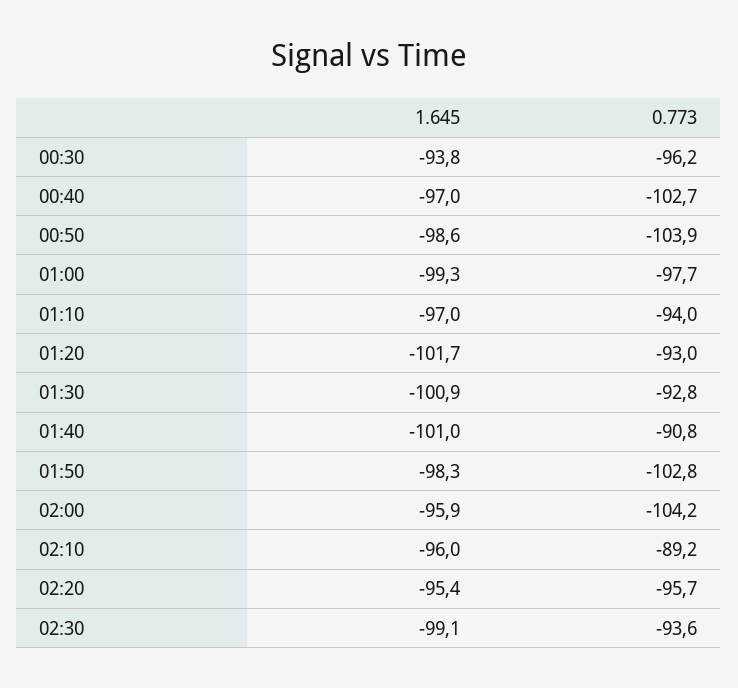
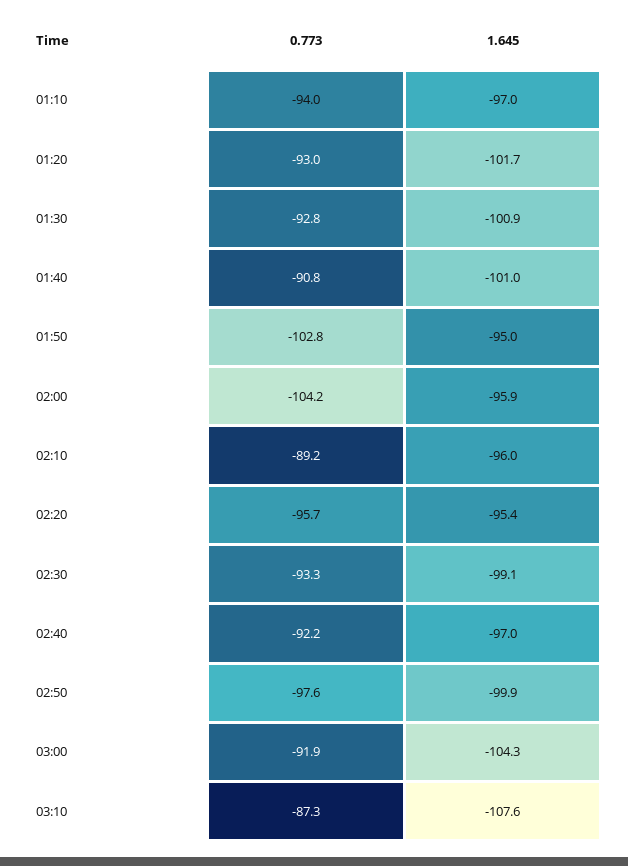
1.645, 00:30: -93.8 -> none
0.773, 00:30: -96.2 -> none
1.645, 00:40: -97 -> none
0.773, 00:40: -102.7 -> none
1.645, 00:50: -98.6 -> none
0.773, 00:50: -103.9 -> none
1.645, 01:00: -99.3 -> none
0.773, 01:00: -97.7 -> none
1.645, 01:50: -98.3 -> -95
0.773, 02:30: -93.6 -> -93.3
0.773, 02:40: none -> -92.2
1.645, 02:40: none -> -97
0.773, 02:50: none -> -97.6
1.645, 02:50: none -> -99.9
0.773, 03:00: none -> -91.9
1.645, 03:00: none -> -104.3
0.773, 03:10: none -> -87.3
1.645, 03:10: none -> -107.6

